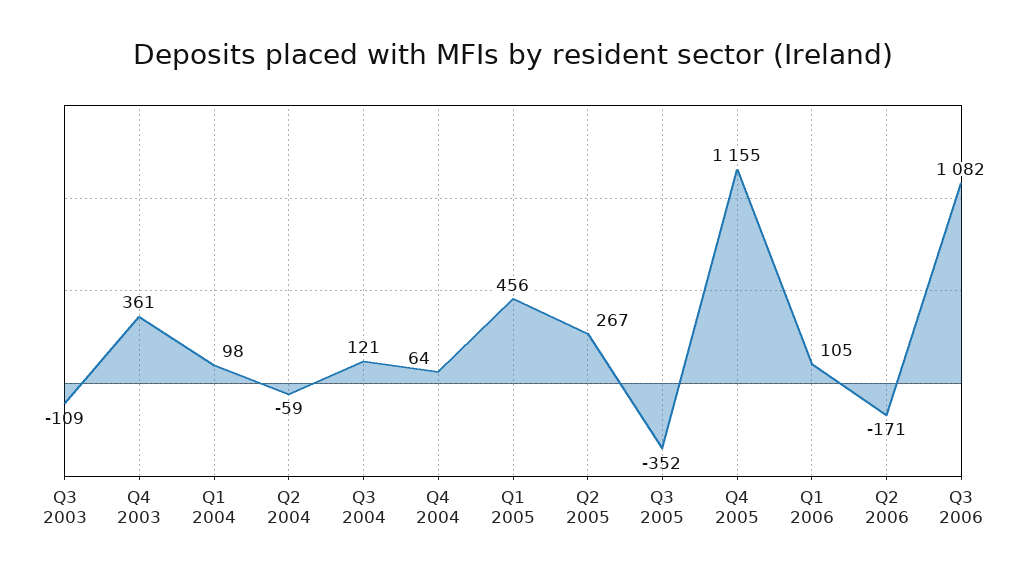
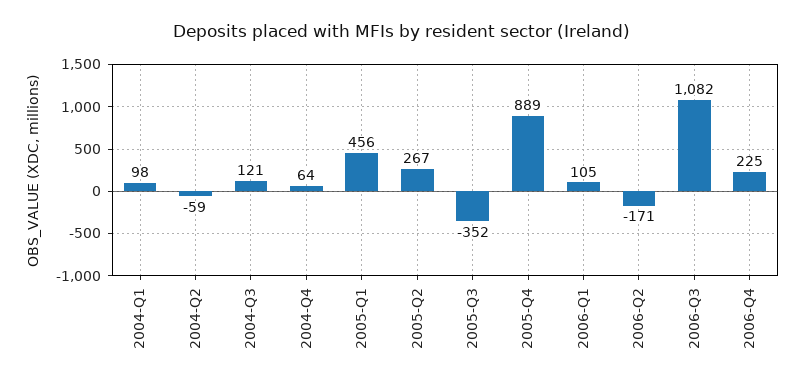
Q3 2003: -109 -> none
Q4 2003: 361 -> none
Q4 2005: 1155 -> 889
2006-Q4: none -> 225

